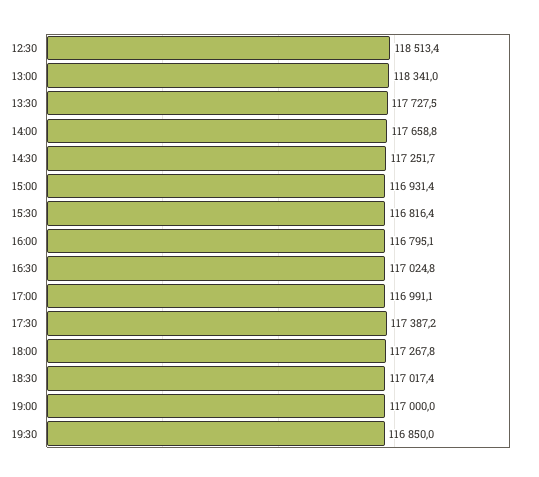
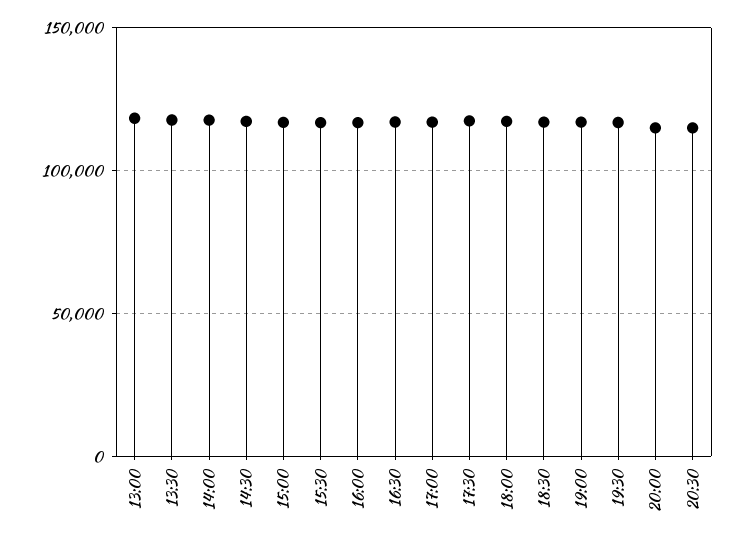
12:30: 118513.4 -> none
20:00: none -> 115000
20:30: none -> 115000

